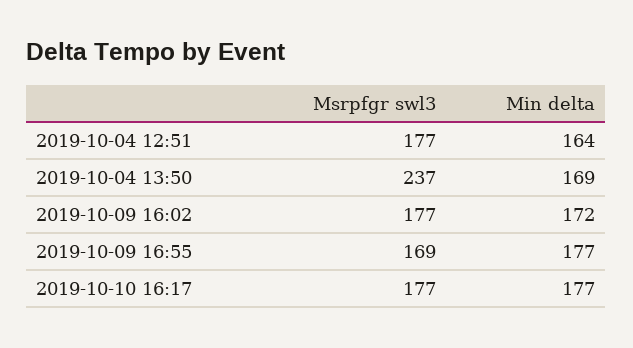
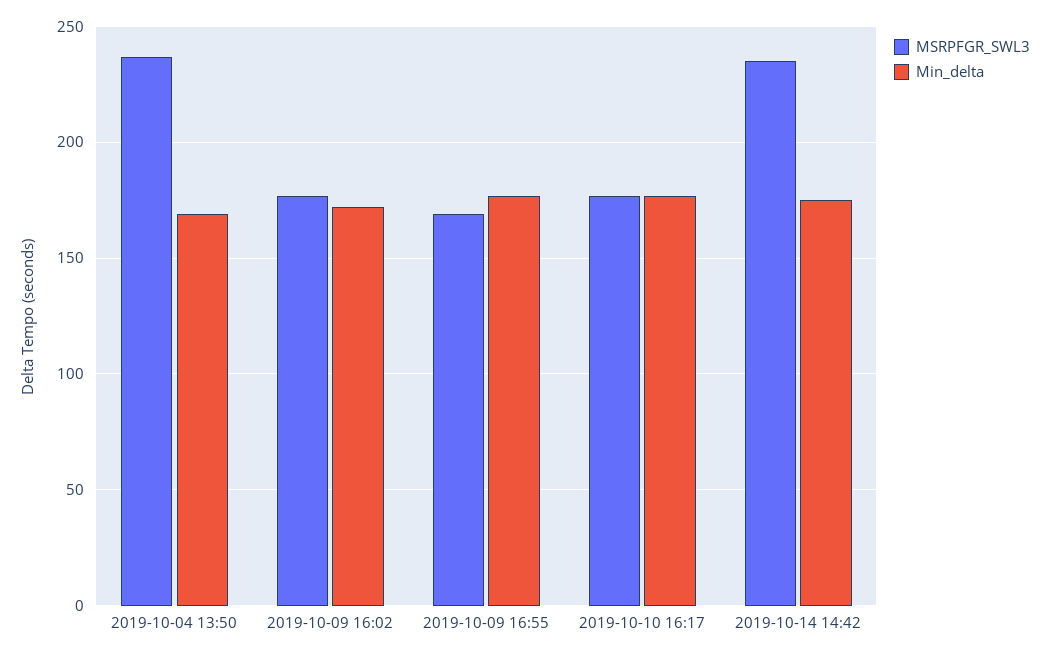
Msrpfgr swl3, 2019-10-04 12:51: 177 -> none
Min delta, 2019-10-04 12:51: 164 -> none
Msrpfgr swl3, 2019-10-14 14:42: none -> 235
Min delta, 2019-10-14 14:42: none -> 175

